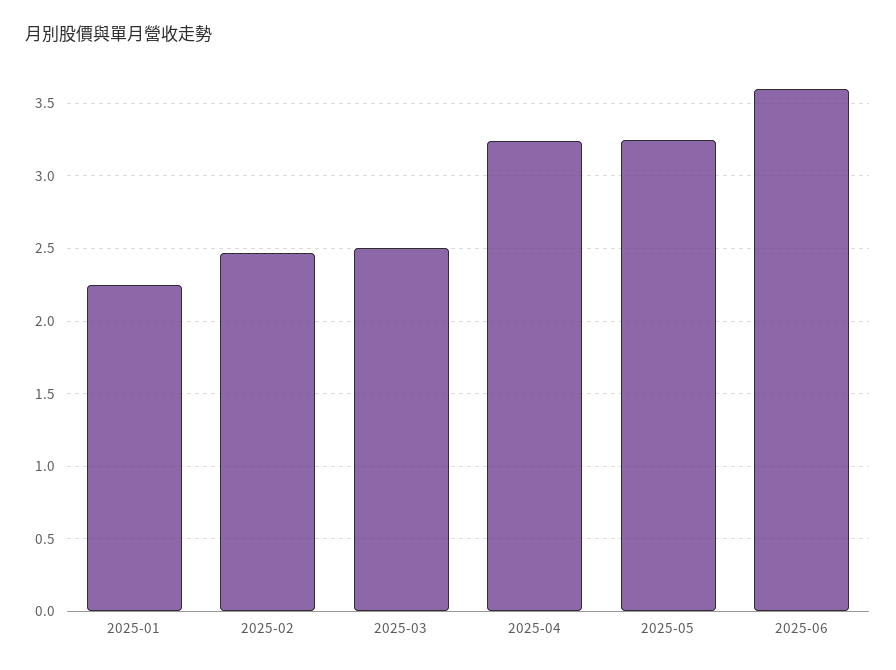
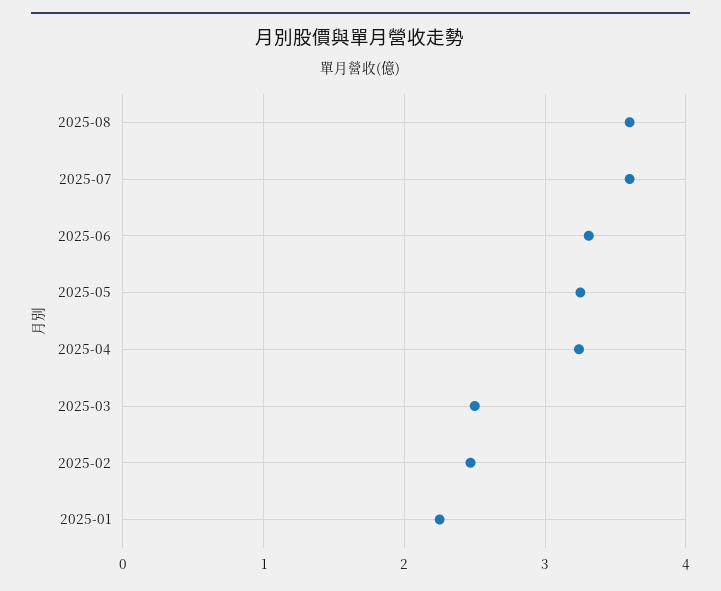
2025-06: 3.6 -> 3.3
2025-08: none -> 3.6
2025-07: none -> 3.6

